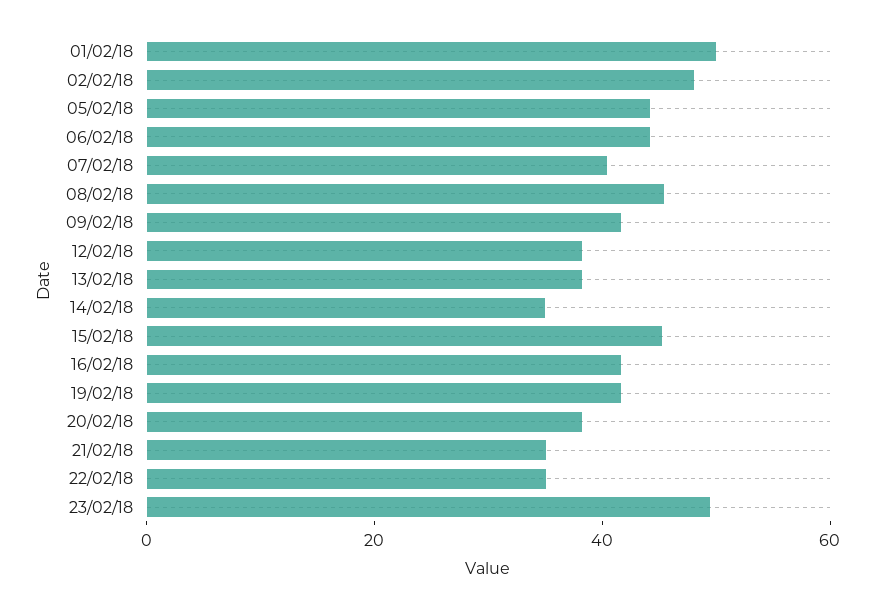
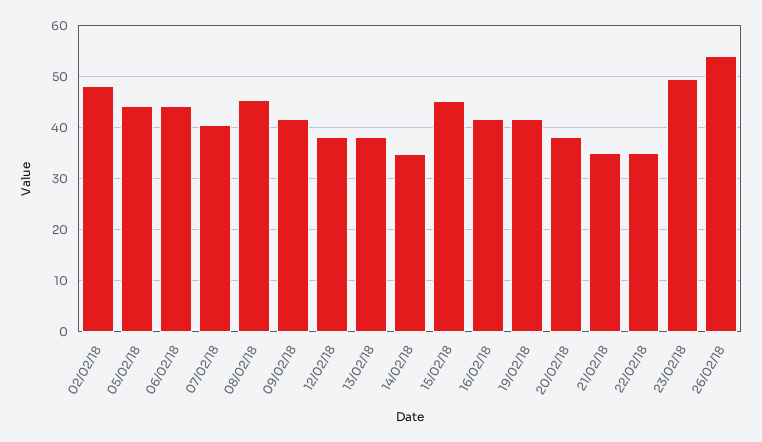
01/02/18: 50 -> none
26/02/18: none -> 54

